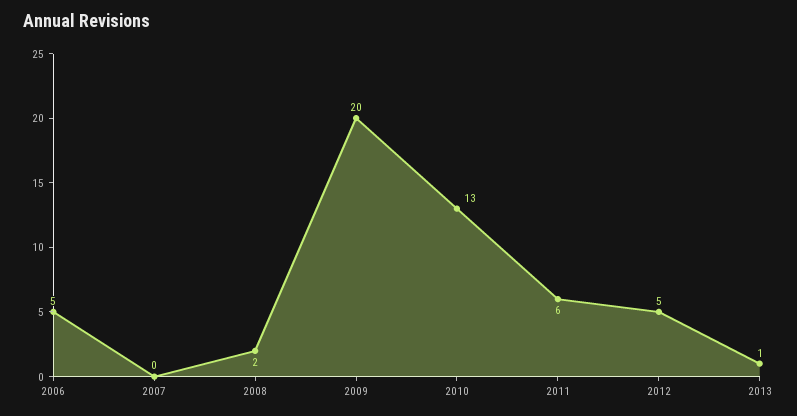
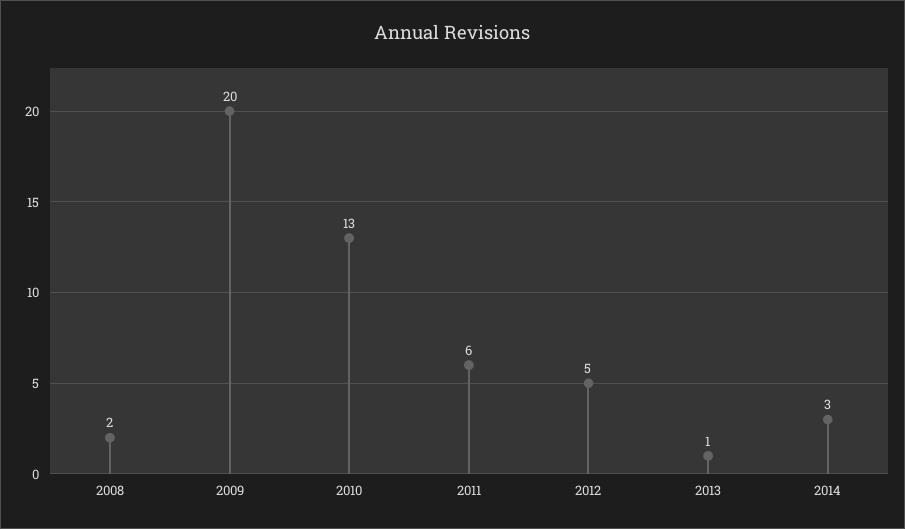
2006: 5 -> none
2007: 0 -> none
2014: none -> 3

